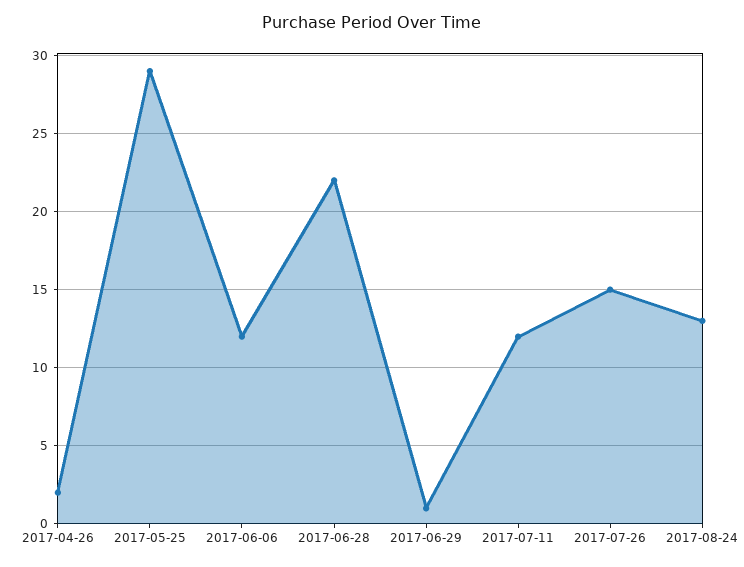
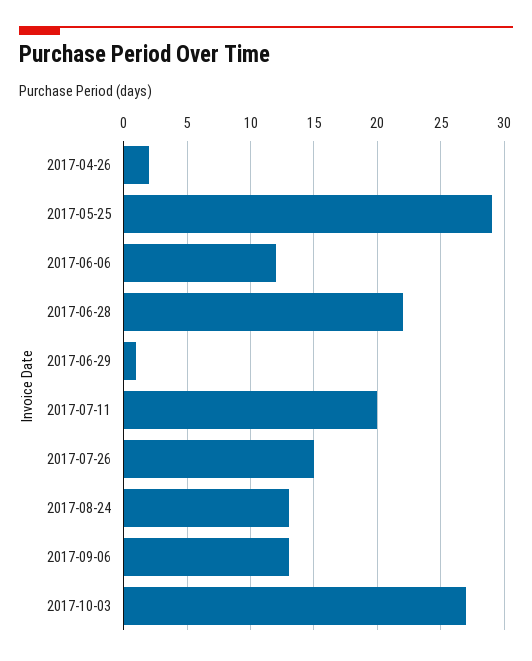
2017-07-11: 12 -> 20
2017-09-06: none -> 13
2017-10-03: none -> 27

